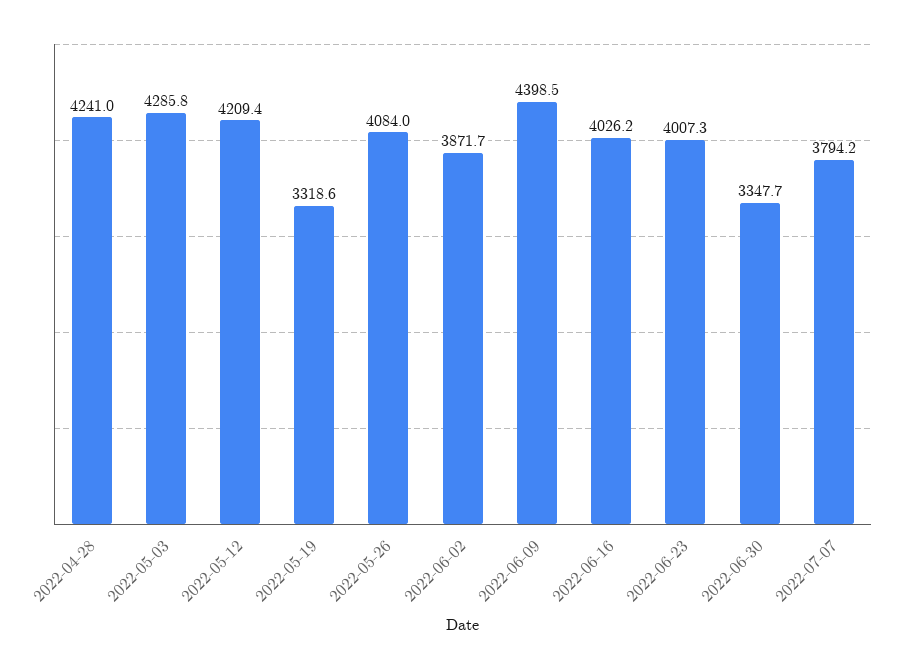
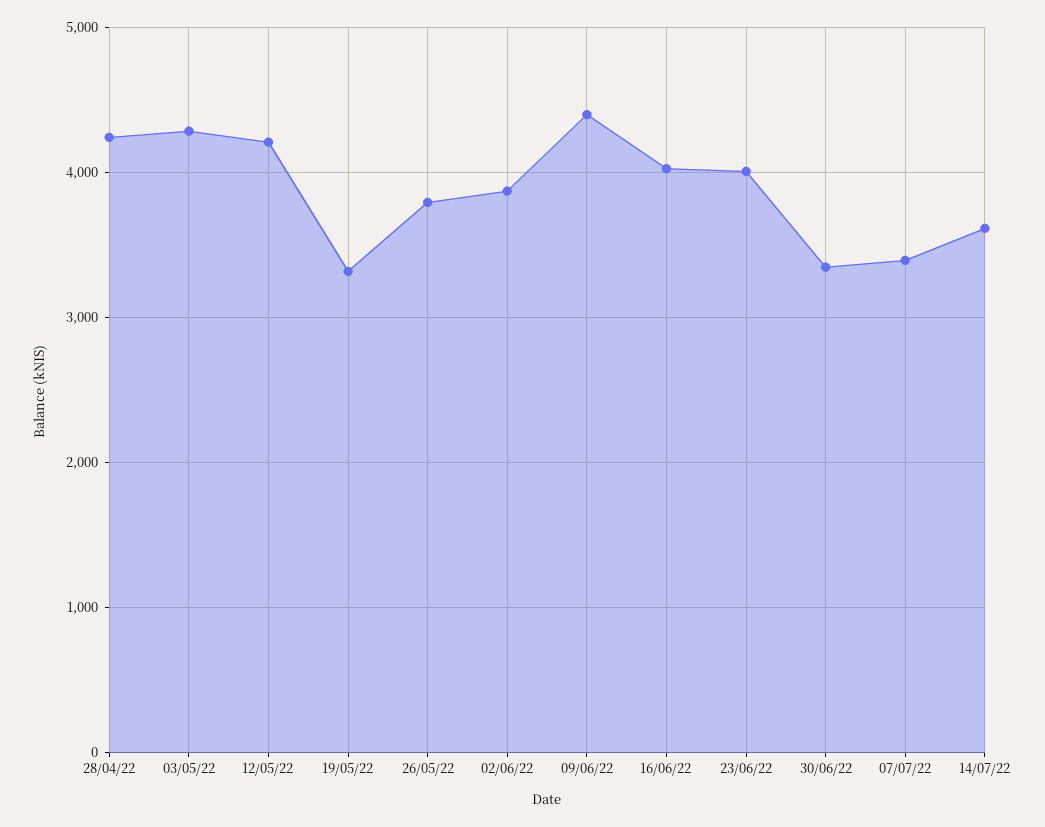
2022-05-26: 4084 -> 3800
2022-07-07: 3794.2 -> 3400
14/07/22: none -> 3600

